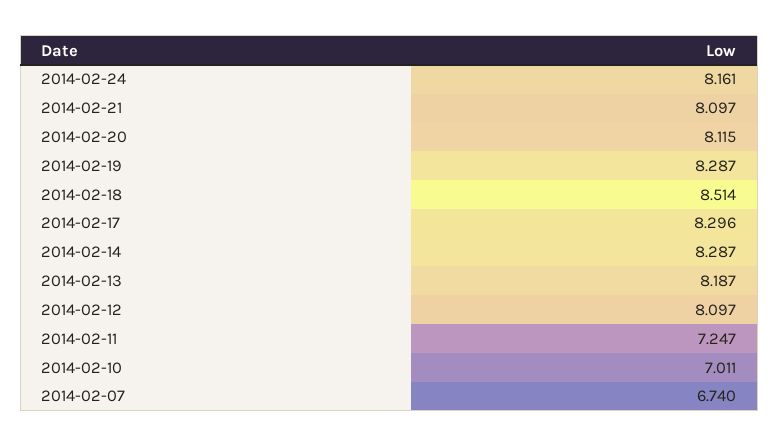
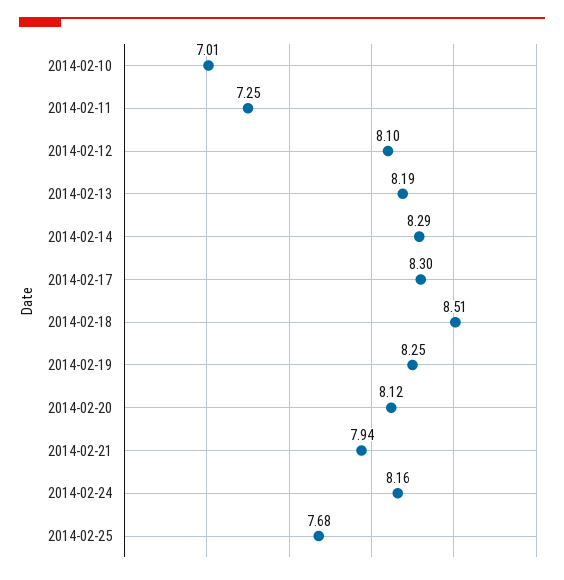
2014-02-21: 8.097 -> 7.94
2014-02-19: 8.287 -> 8.25
2014-02-07: 6.74 -> none
2014-02-25: none -> 7.68

